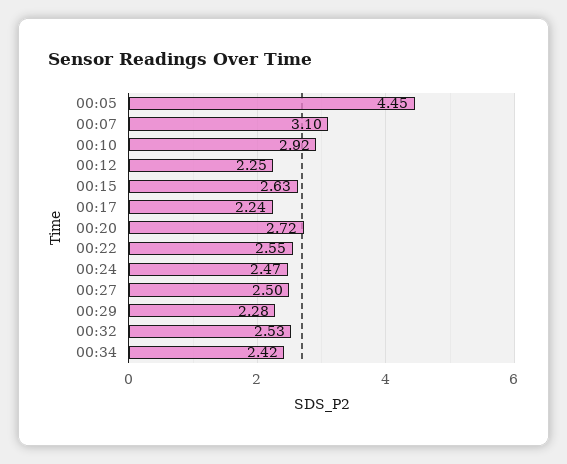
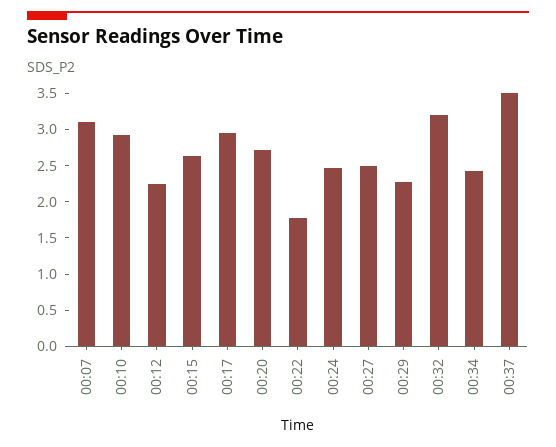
00:05: 4.45 -> none
00:17: 2.24 -> 3
00:22: 2.55 -> 1.75
00:32: 2.53 -> 3.25
00:37: none -> 3.5

